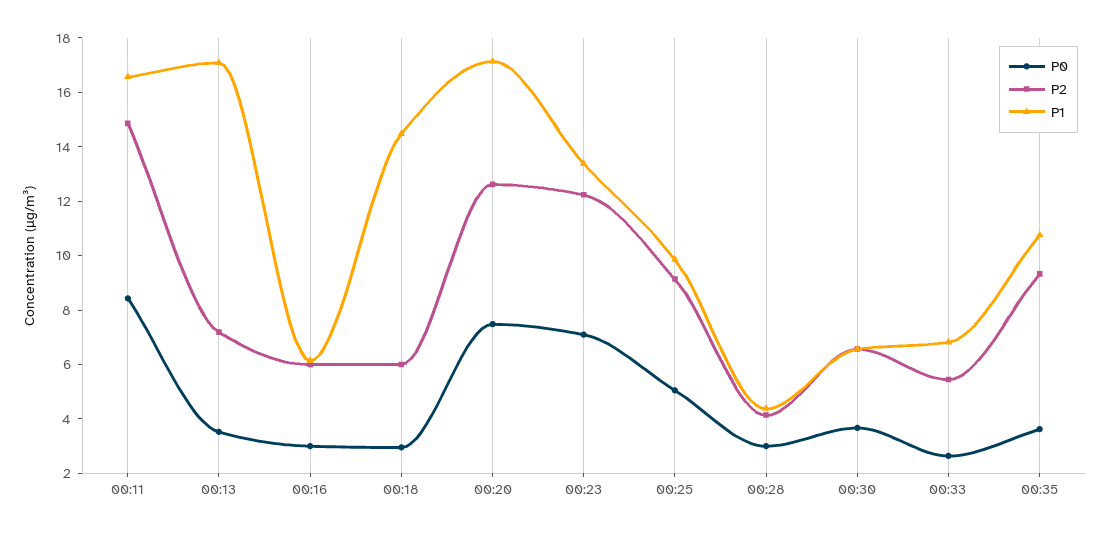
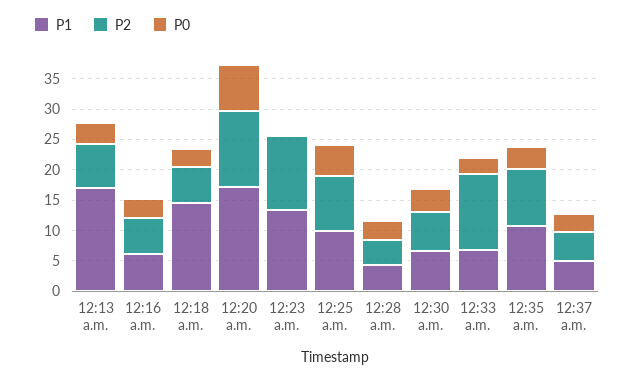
P0, 00:11: 8.5 -> none
P2, 00:11: 15 -> none
P1, 00:11: 16.5 -> none
P0, 00:23: 7 -> 0
P2, 00:33: 5.5 -> 12.5
P1, 12:37 a.m.: none -> 5
P2, 12:37 a.m.: none -> 5
P0, 12:37 a.m.: none -> 2.5

